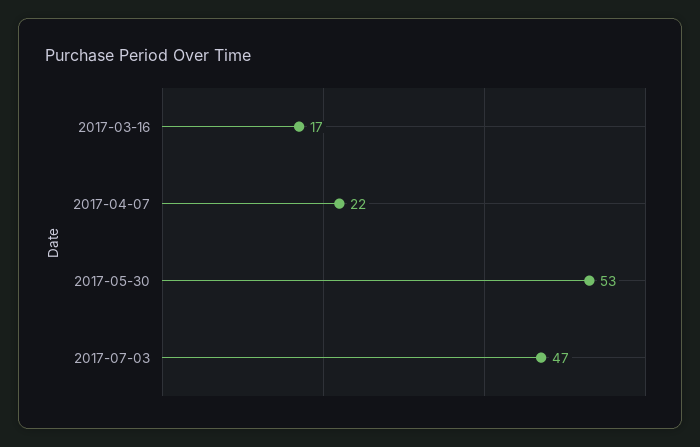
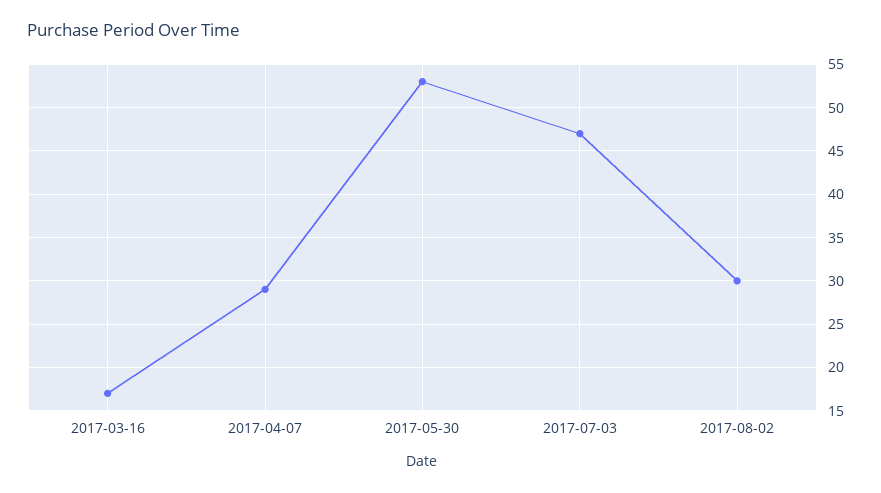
2017-04-07: 22 -> 29
2017-08-02: none -> 30

